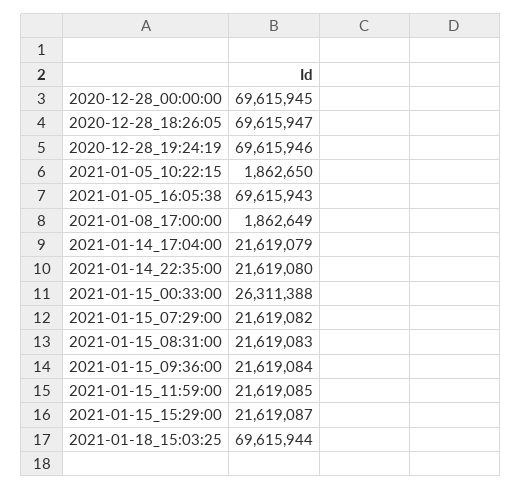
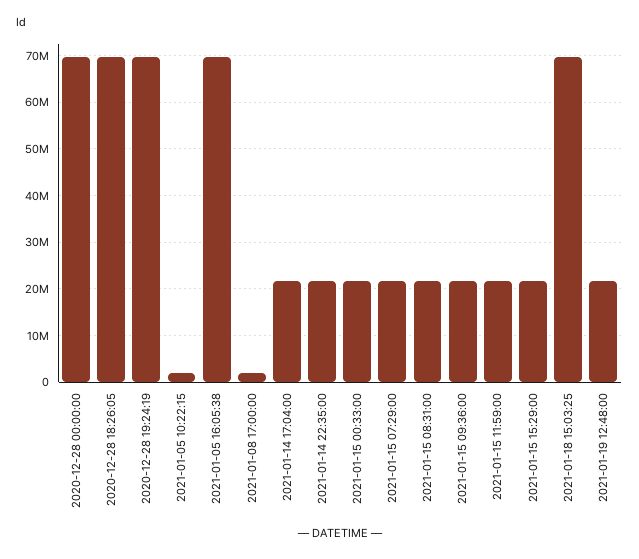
2021-01-15_00:33:00: 26311388 -> 22000000
2021-01-19 12:48:00: none -> 22000000

